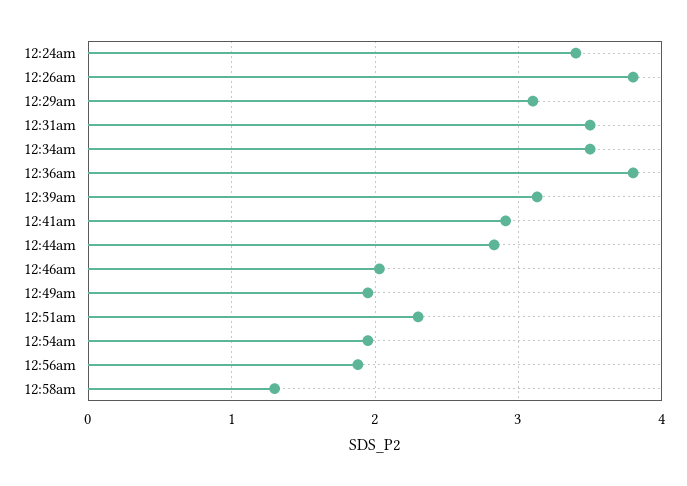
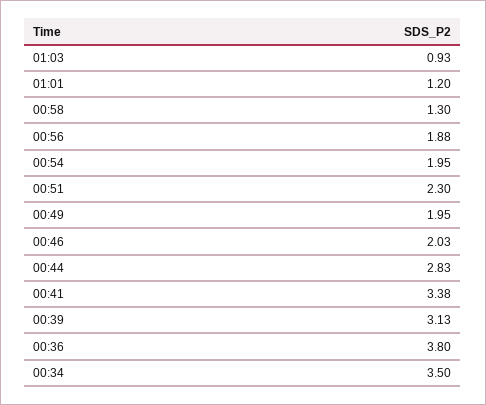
12:24am: 3.4 -> none
12:26am: 3.8 -> none
12:29am: 3.1 -> none
12:31am: 3.5 -> none
12:41am: 2.9 -> 3.38
01:03: none -> 0.93
01:01: none -> 1.2

